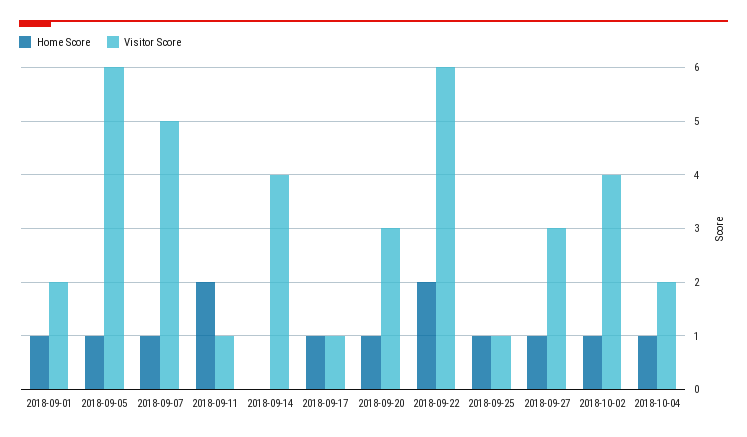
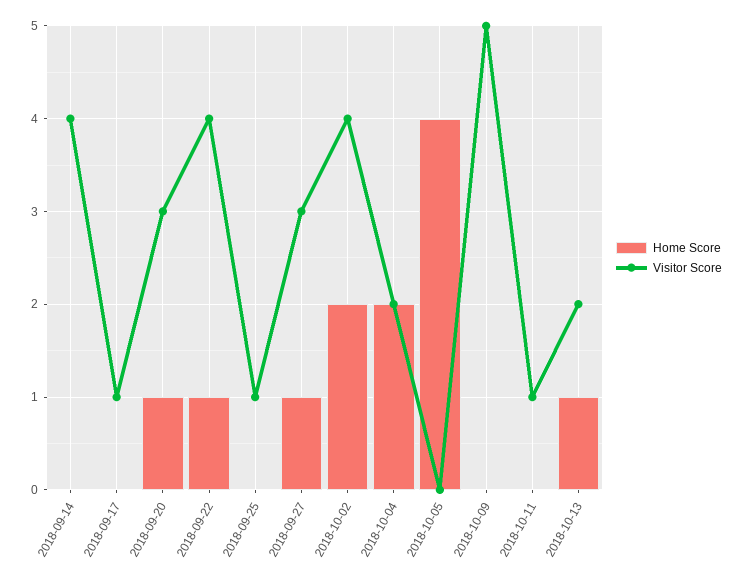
Home Score, 2018-09-01: 1 -> none
Visitor Score, 2018-09-01: 2 -> none
Home Score, 2018-09-05: 1 -> none
Visitor Score, 2018-09-05: 6 -> none
Home Score, 2018-09-07: 1 -> none
Visitor Score, 2018-09-07: 5 -> none
Home Score, 2018-09-11: 2 -> none
Visitor Score, 2018-09-11: 1 -> none
Home Score, 2018-09-17: 1 -> 0
Home Score, 2018-09-22: 2 -> 1
Visitor Score, 2018-09-22: 6 -> 4
Home Score, 2018-09-25: 1 -> 0
Home Score, 2018-10-02: 1 -> 2
Home Score, 2018-10-04: 1 -> 2
Home Score, 2018-10-05: none -> 4
Visitor Score, 2018-10-05: none -> 0
Home Score, 2018-10-09: none -> 0
Visitor Score, 2018-10-09: none -> 5
Home Score, 2018-10-11: none -> 0
Visitor Score, 2018-10-11: none -> 1
Home Score, 2018-10-13: none -> 1
Visitor Score, 2018-10-13: none -> 2

